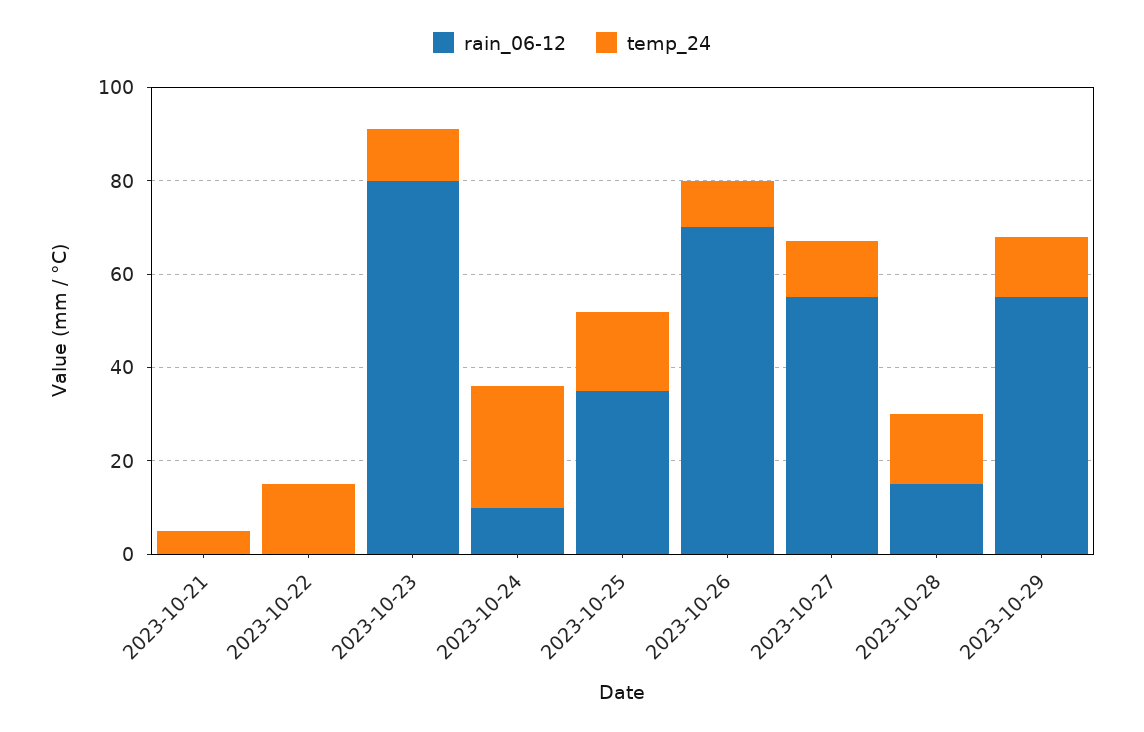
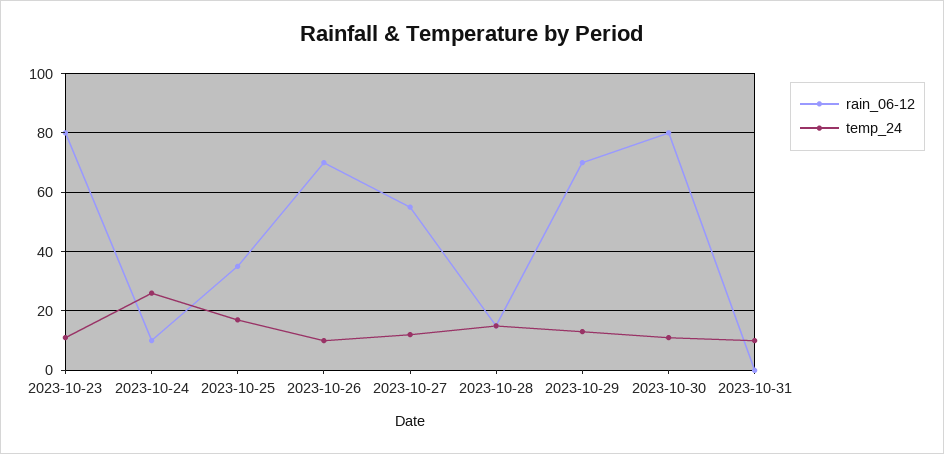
rain_06-12, 2023-10-21: 0 -> none
temp_24, 2023-10-21: 5 -> none
rain_06-12, 2023-10-22: 0 -> none
temp_24, 2023-10-22: 15 -> none
rain_06-12, 2023-10-29: 55 -> 70
rain_06-12, 2023-10-30: none -> 80
temp_24, 2023-10-30: none -> 10
rain_06-12, 2023-10-31: none -> 0
temp_24, 2023-10-31: none -> 10

